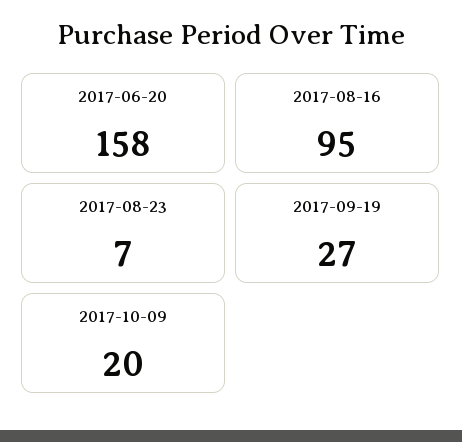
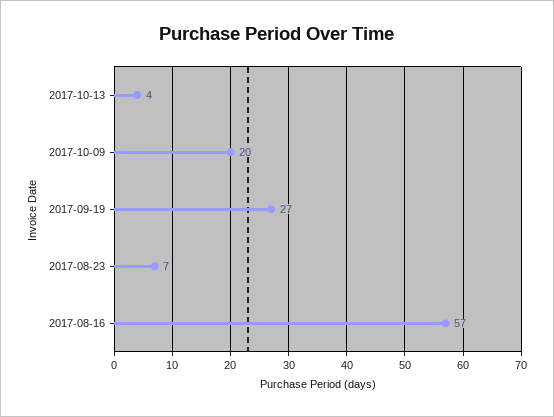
2017-06-20: 158 -> none
2017-08-16: 95 -> 57
2017-10-13: none -> 4

